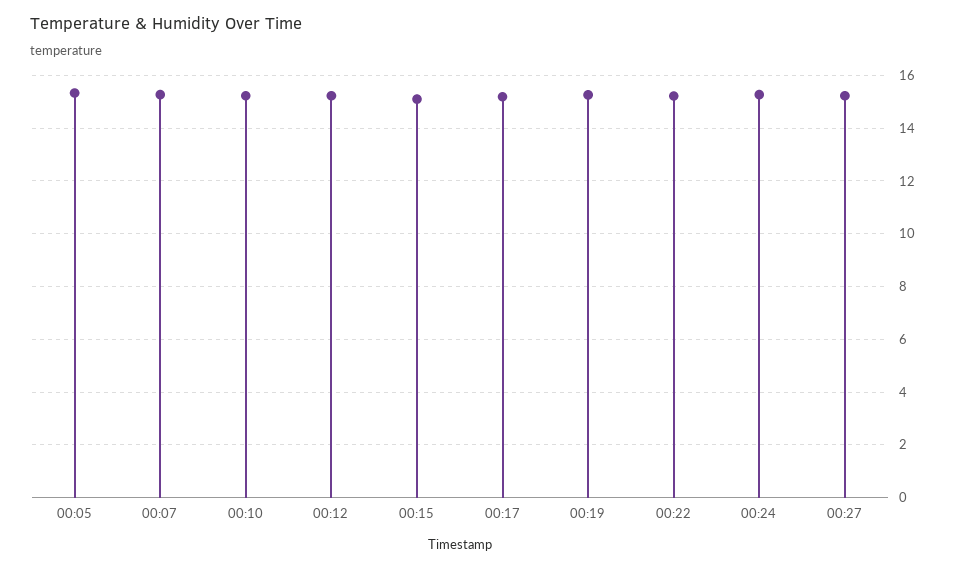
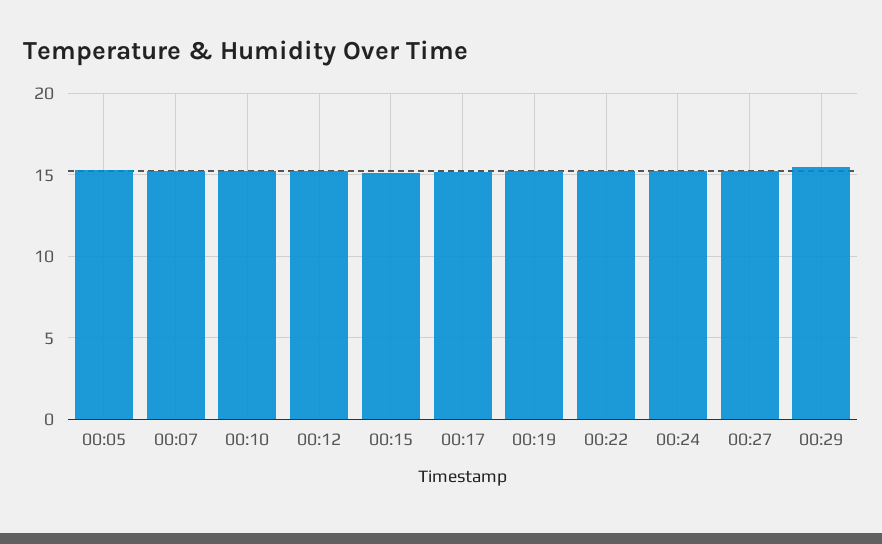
00:29: none -> 15.5

